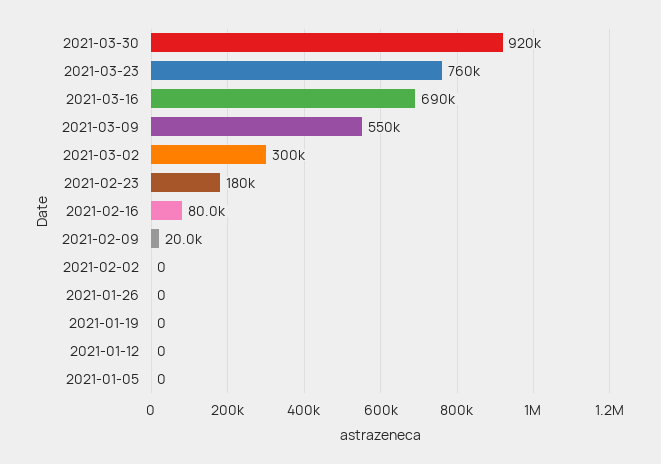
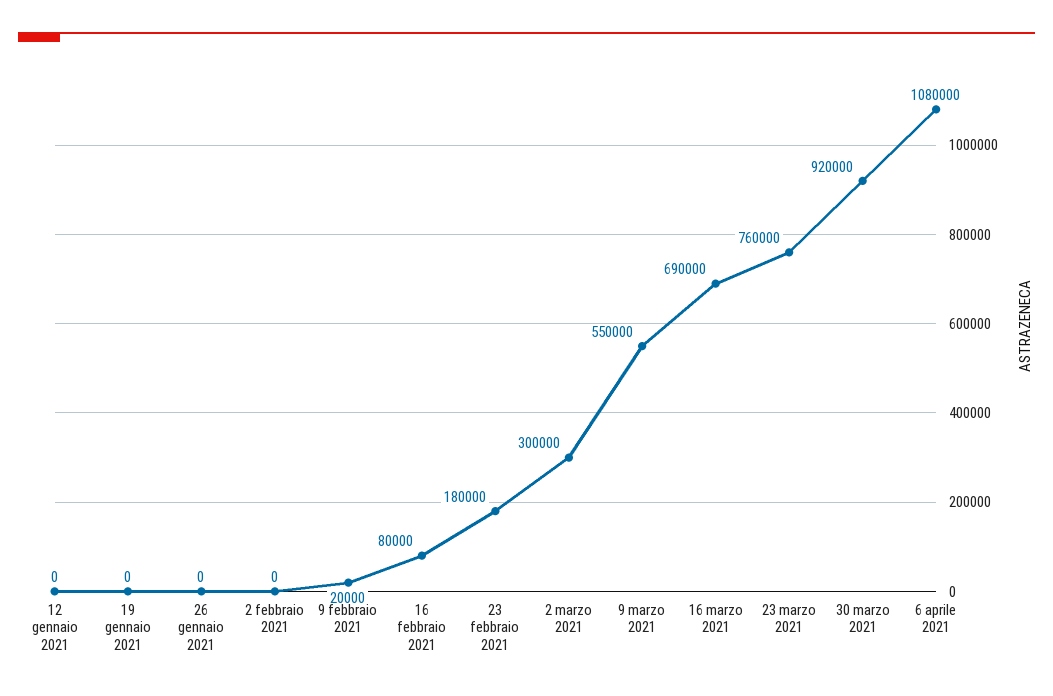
2021-01-05: 0 -> none
6 aprile 2021: none -> 1080000

